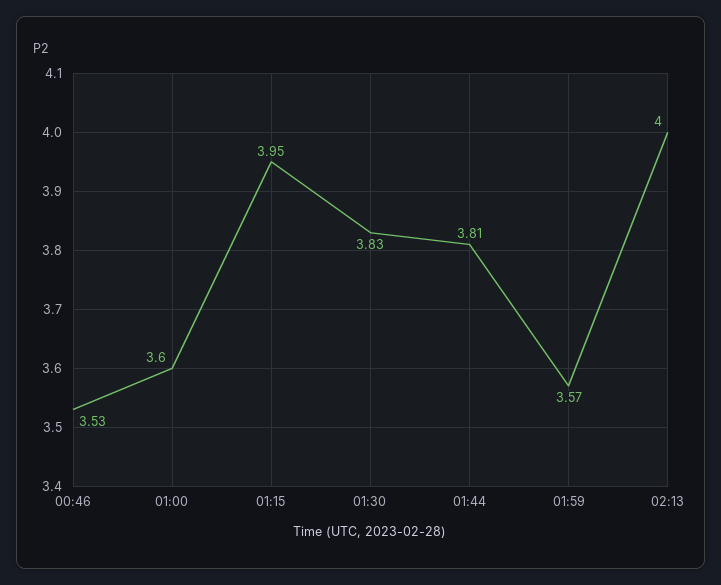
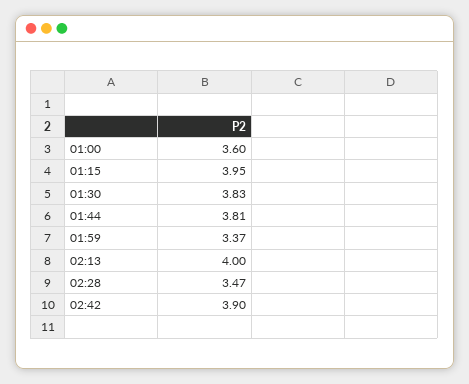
00:46: 3.53 -> none
01:59: 3.57 -> 3.37
02:28: none -> 3.47
02:42: none -> 3.9

